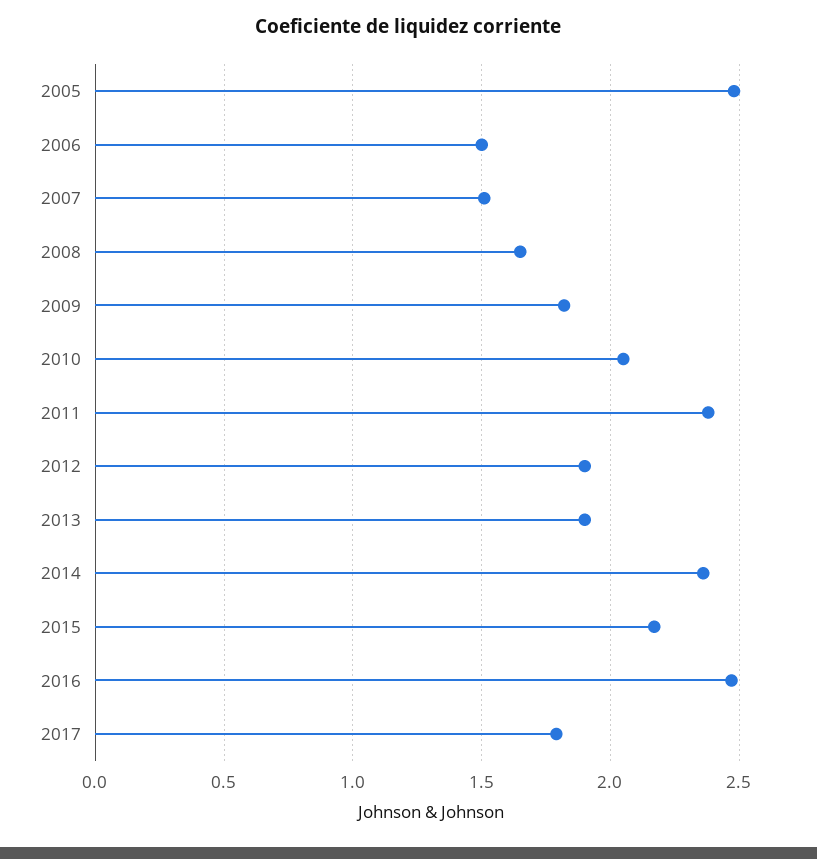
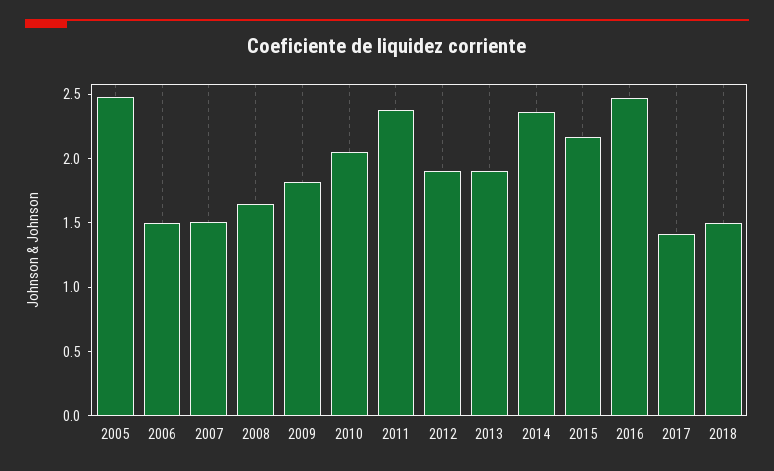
2017: 1.8 -> 1.4
2018: none -> 1.5

